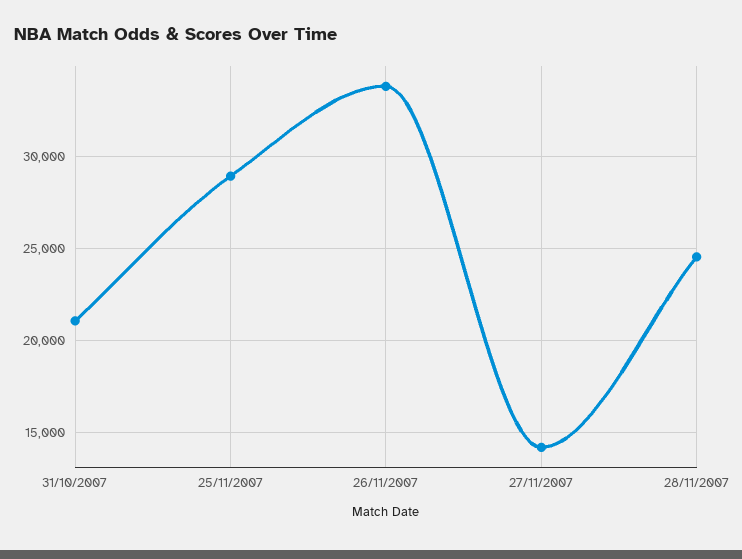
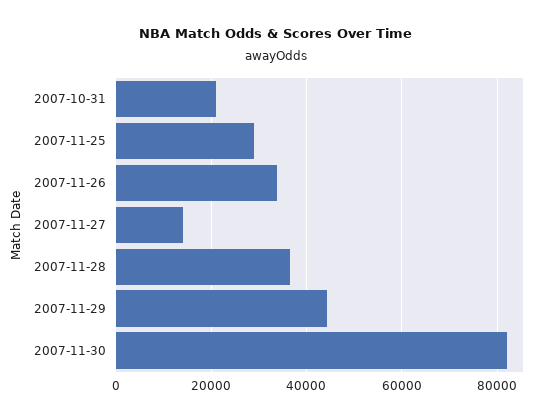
28/11/2007: 24500 -> 36000
2007-11-29: none -> 44000
2007-11-30: none -> 82000

